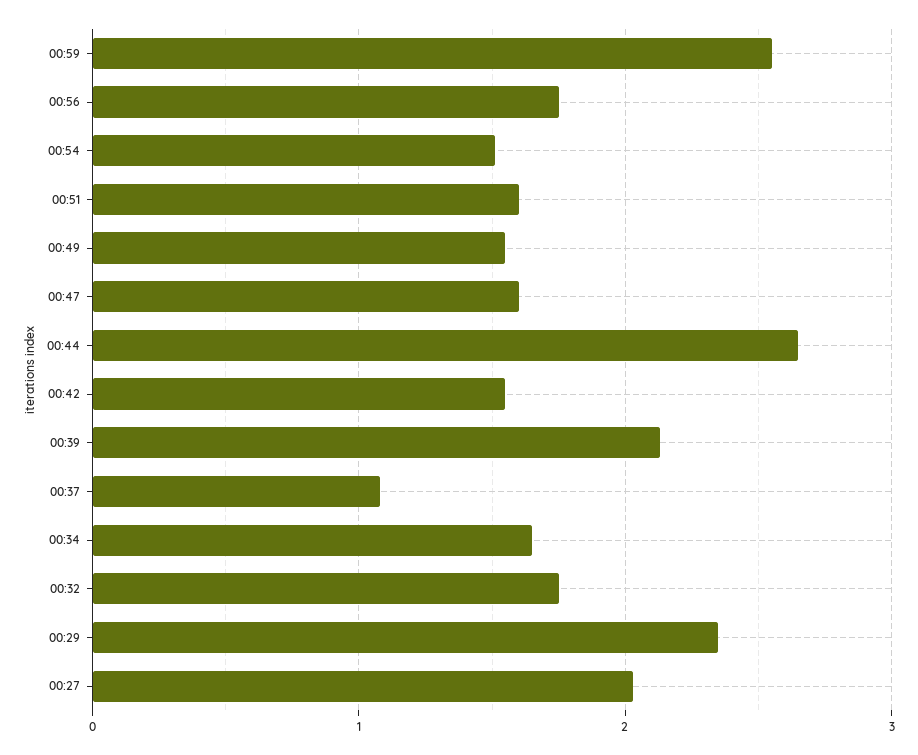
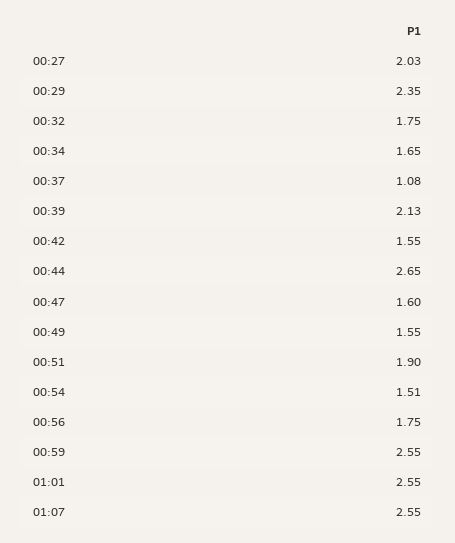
00:51: 1.6 -> 1.9
01:01: none -> 2.55
01:07: none -> 2.55

